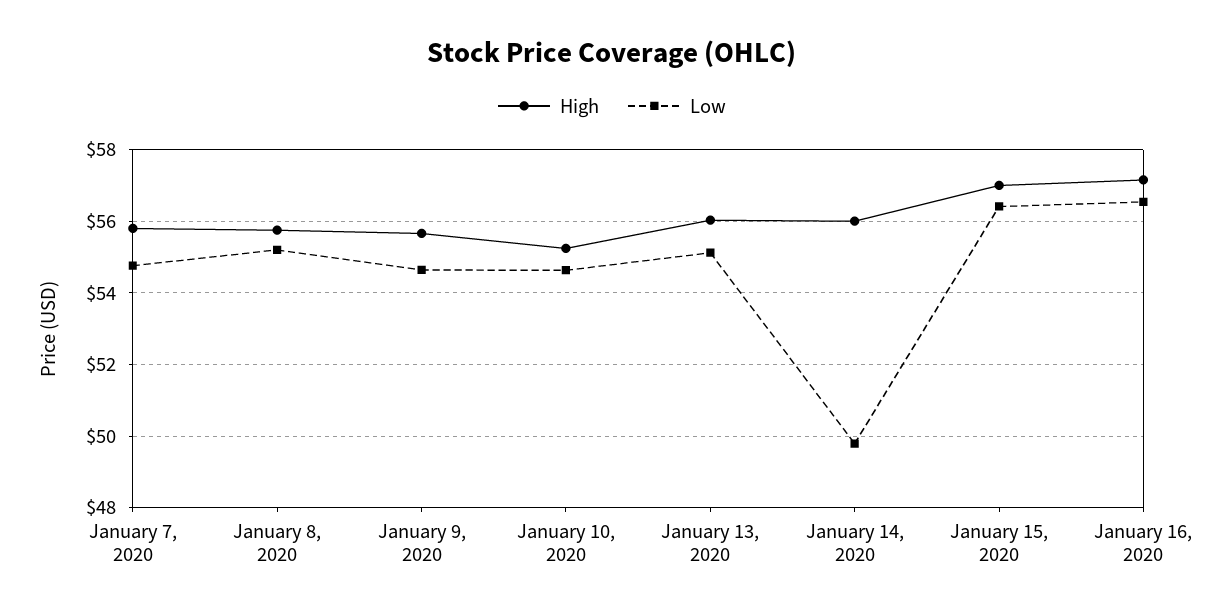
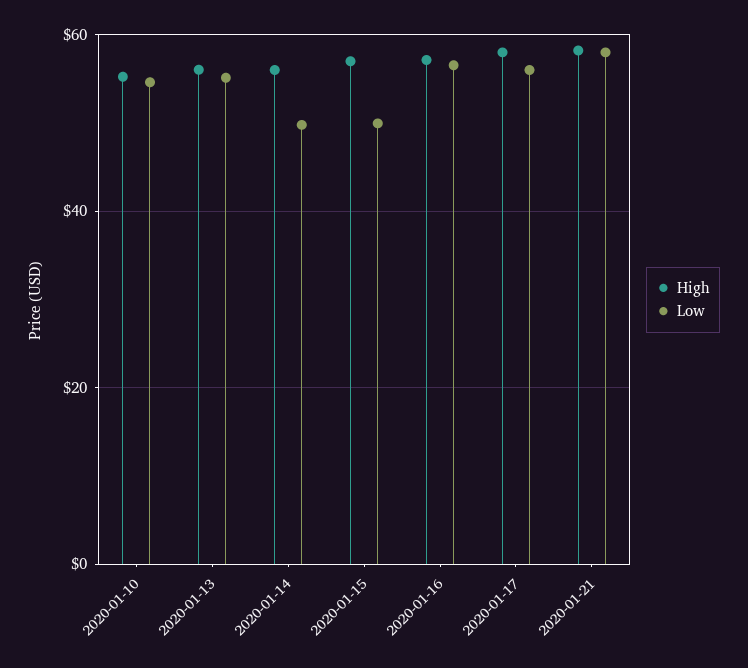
High, January 7, 2020: 55.8 -> none
Low, January 7, 2020: 54.8 -> none
High, January 8, 2020: 55.8 -> none
Low, January 8, 2020: 55.2 -> none
High, January 9, 2020: 55.6 -> none
Low, January 9, 2020: 54.6 -> none
Low, January 15, 2020: 56.4 -> 50
High, 2020-01-17: none -> 58
Low, 2020-01-17: none -> 56
High, 2020-01-21: none -> 58
Low, 2020-01-21: none -> 58

